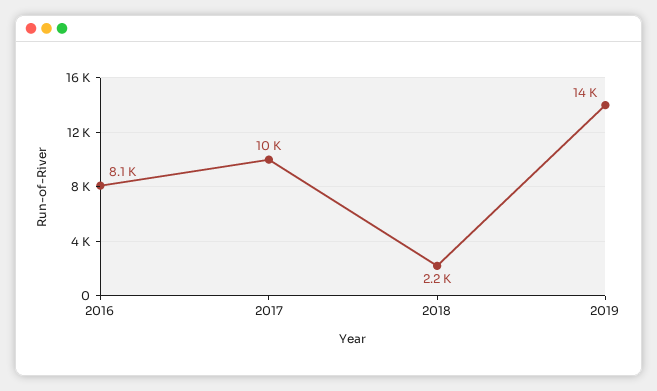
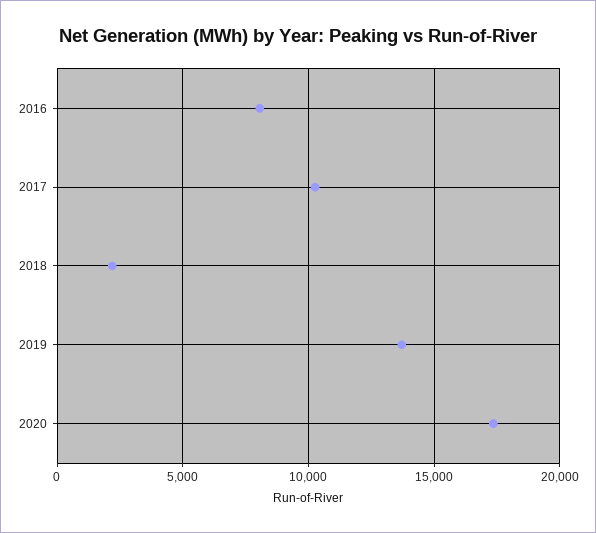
2020: none -> 17500

